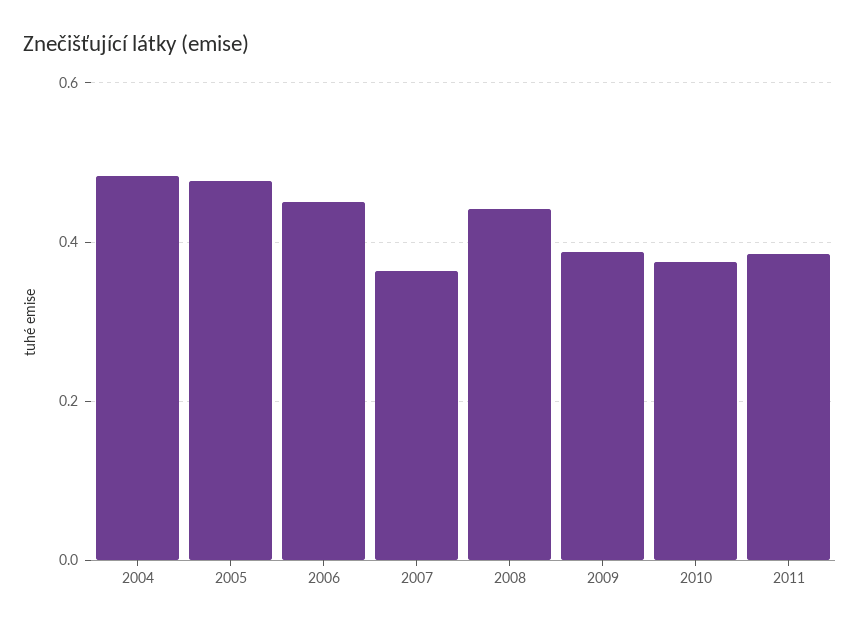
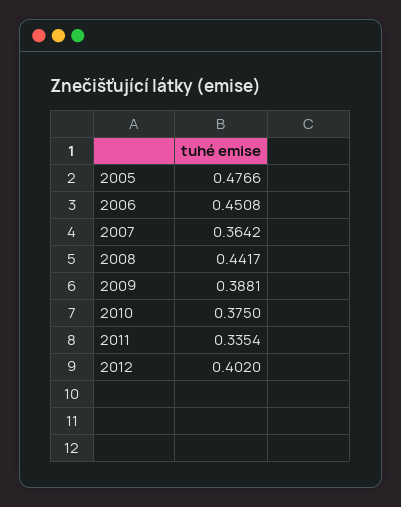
2004: 0.48 -> none
2011: 0.38 -> 0.3354
2012: none -> 0.402

